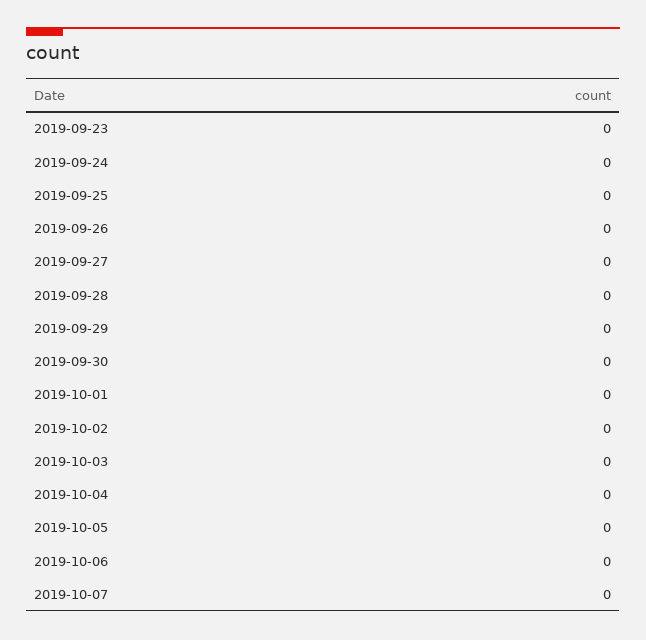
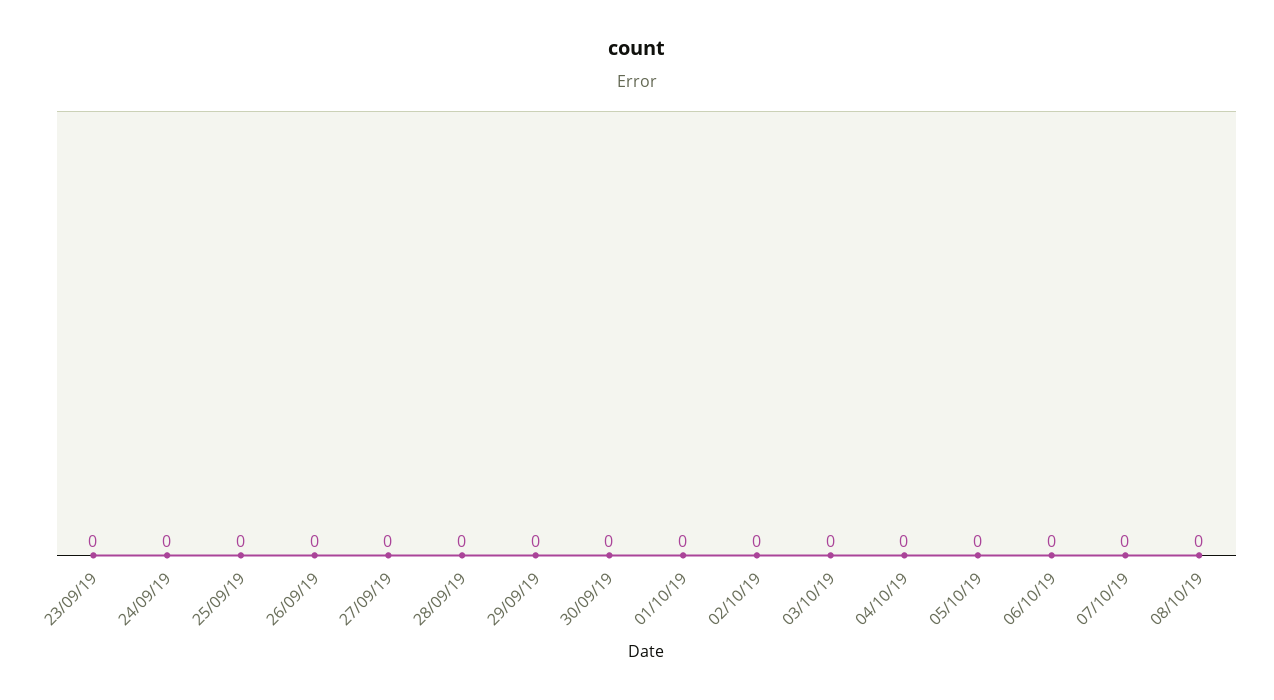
08/10/19: none -> 0

